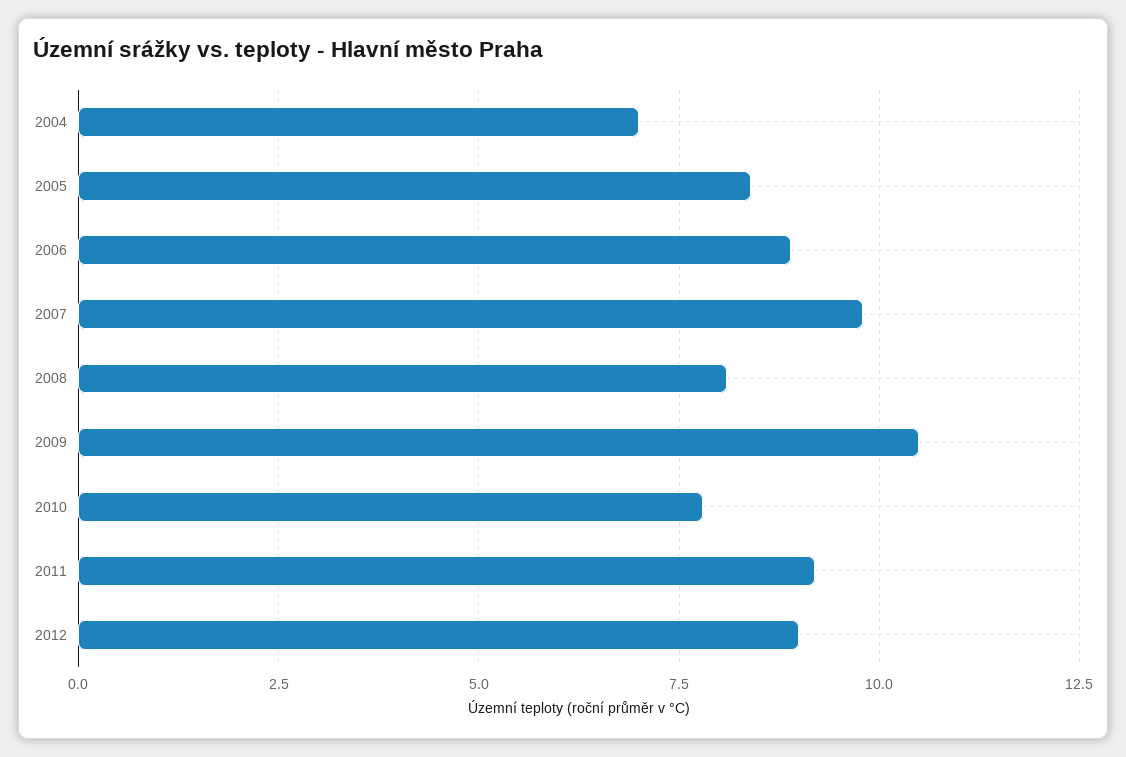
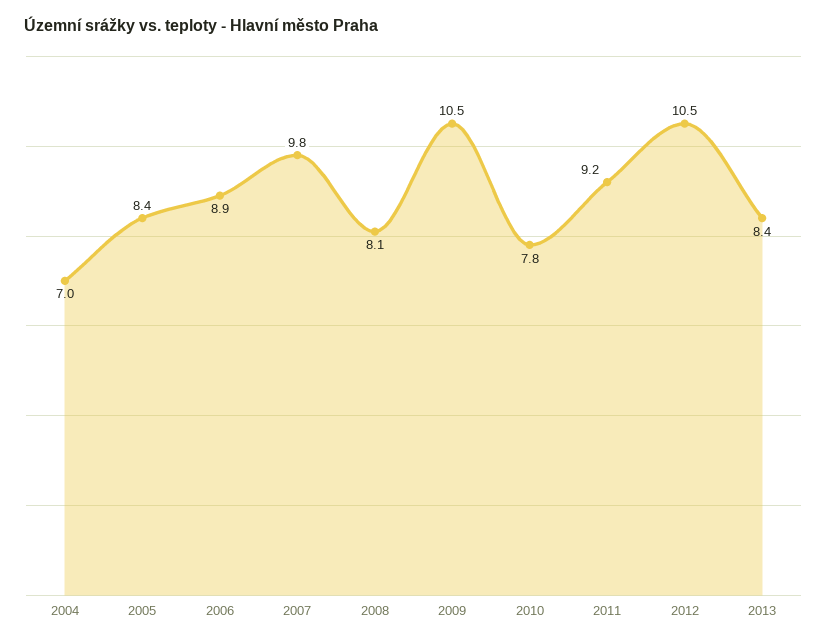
2012: 9 -> 10.5
2013: none -> 8.4

